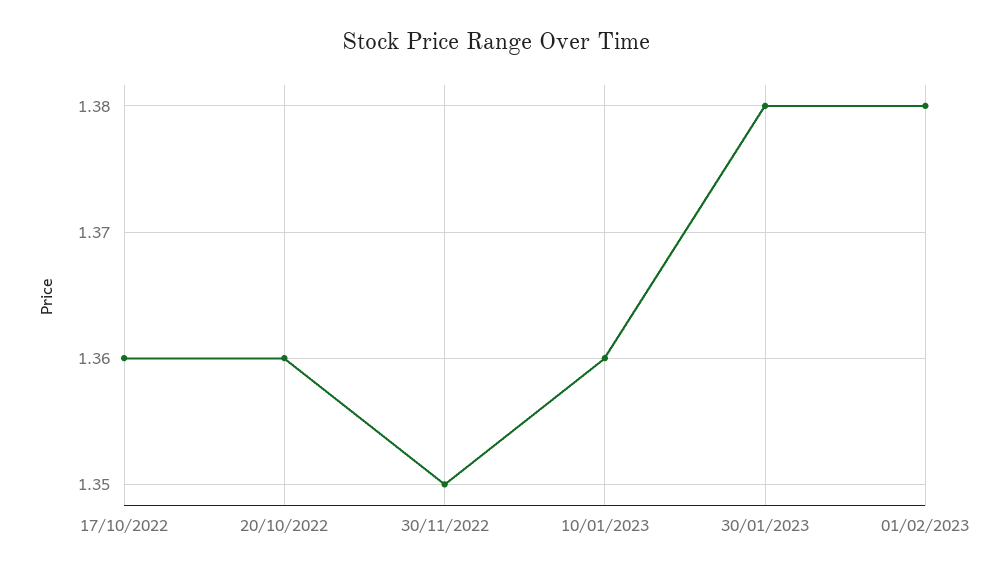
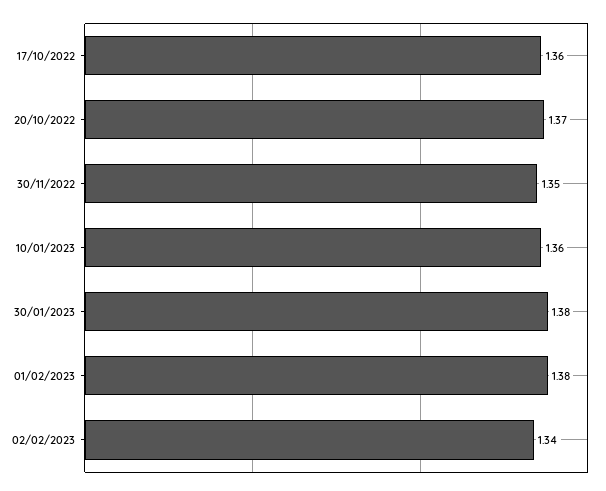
20/10/2022: 1.36 -> 1.37
02/02/2023: none -> 1.34

